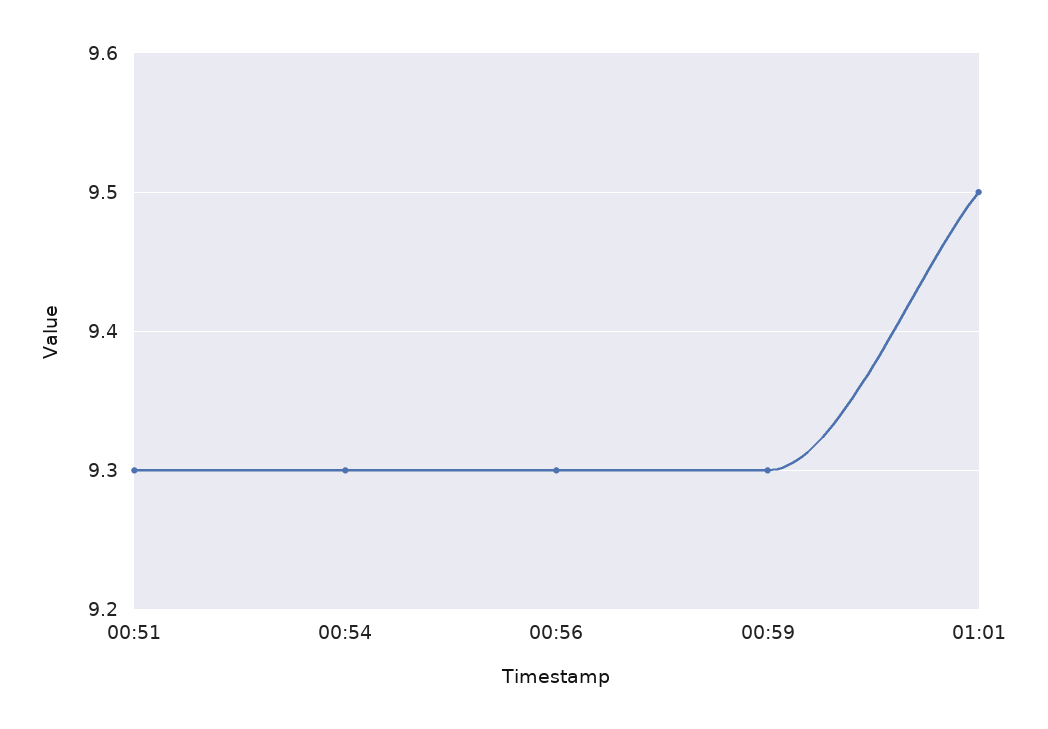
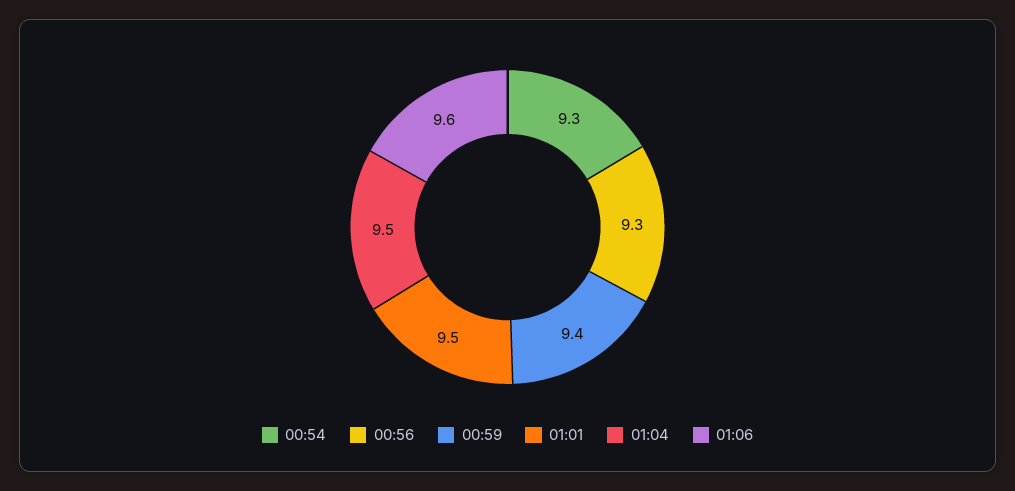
00:51: 9.3 -> none
00:59: 9.3 -> 9.4
01:04: none -> 9.5
01:06: none -> 9.6

